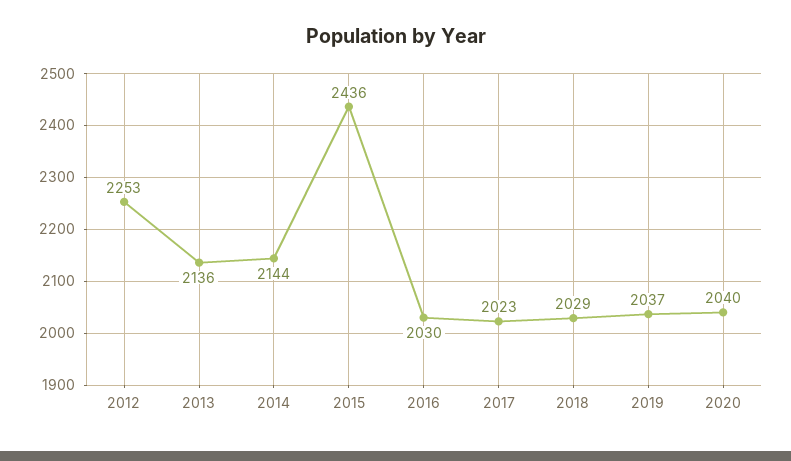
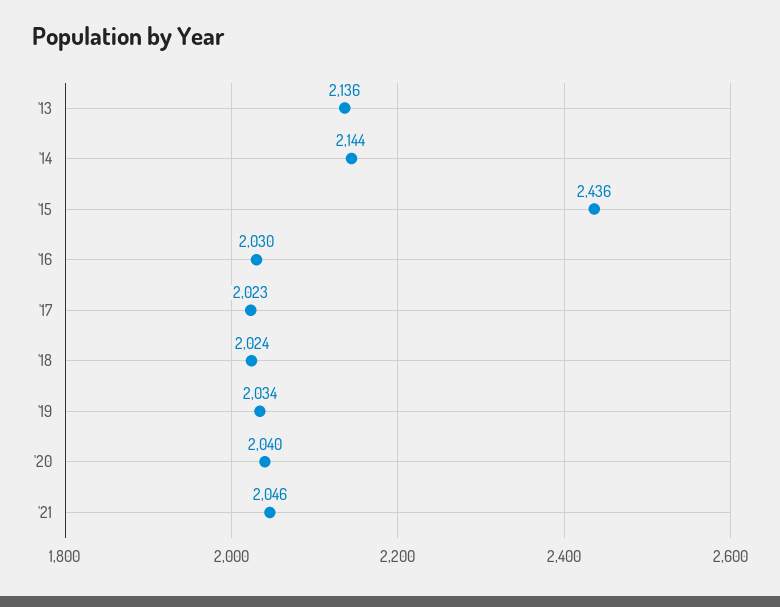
2012: 2253 -> none
2018: 2029 -> 2024
2019: 2037 -> 2034
'21: none -> 2046

